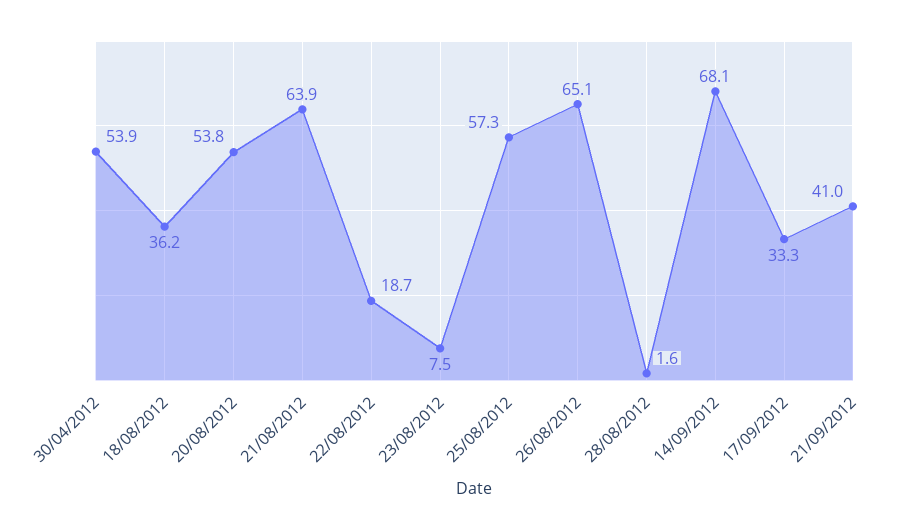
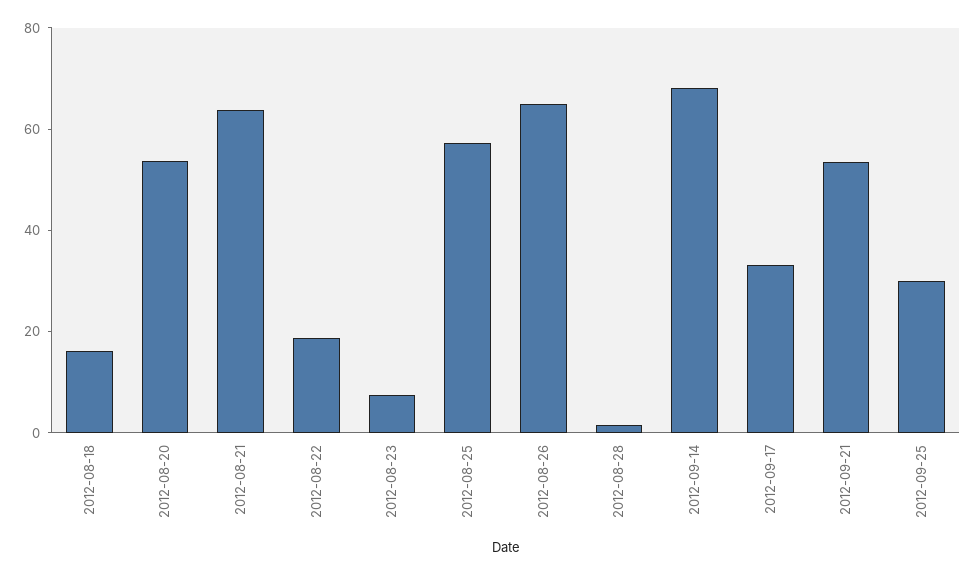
30/04/2012: 53.9 -> none
18/08/2012: 36.2 -> 15
21/09/2012: 41 -> 55
2012-09-25: none -> 30

